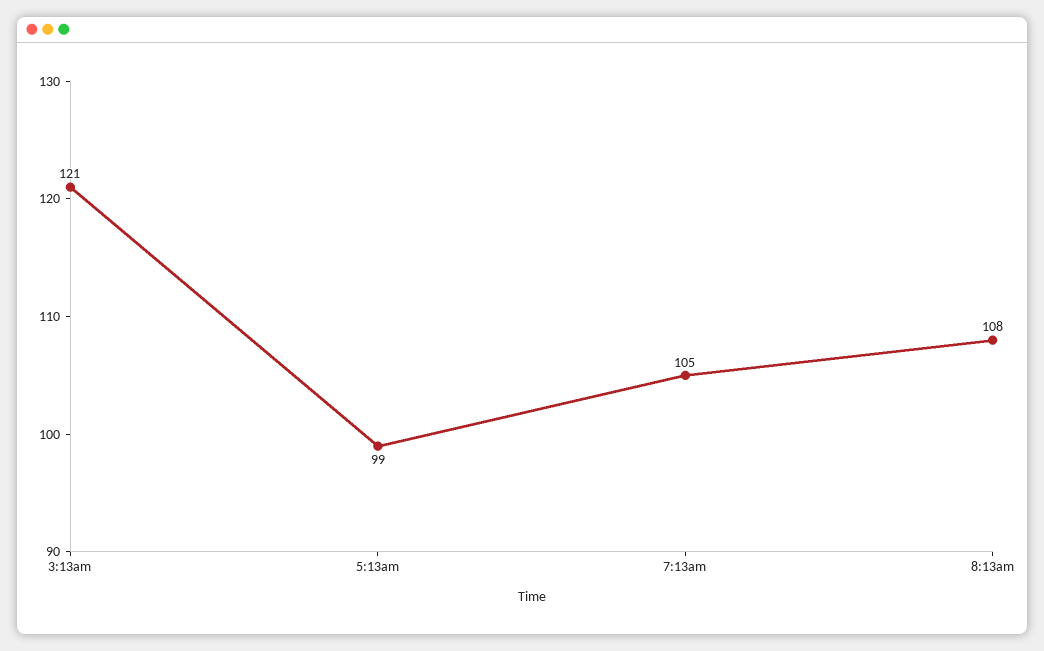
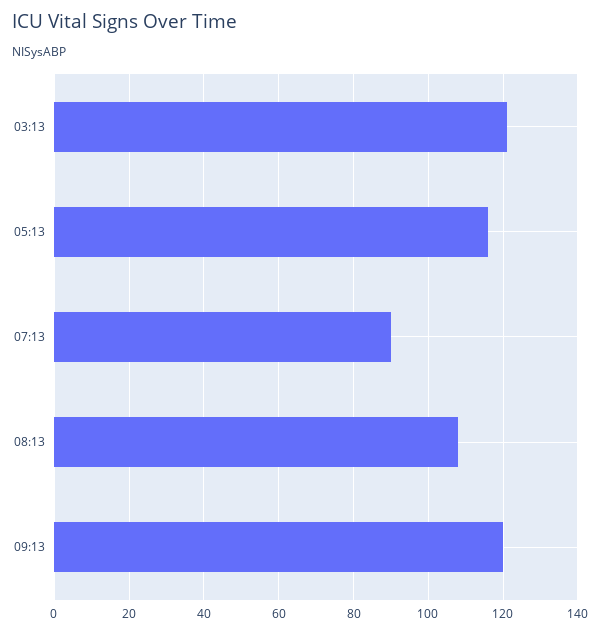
5:13am: 99 -> 115
7:13am: 105 -> 90
09:13: none -> 120

